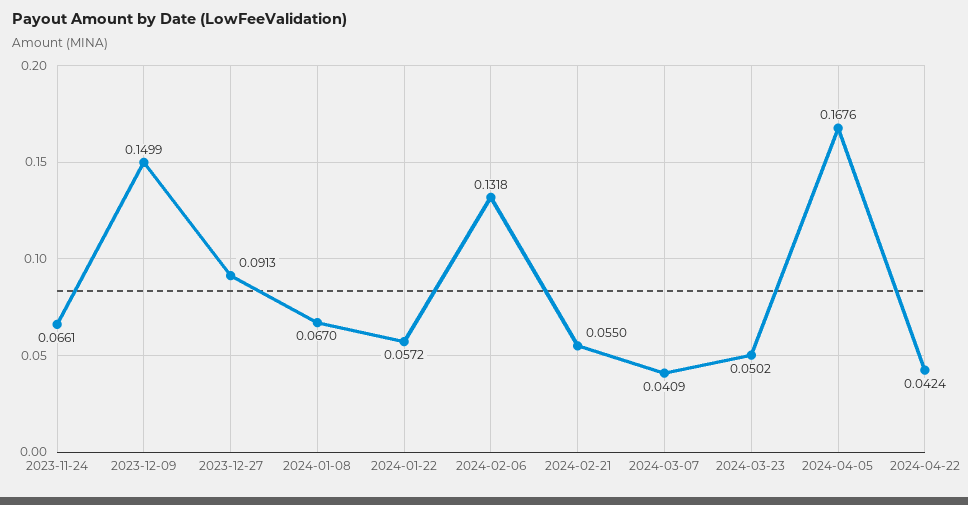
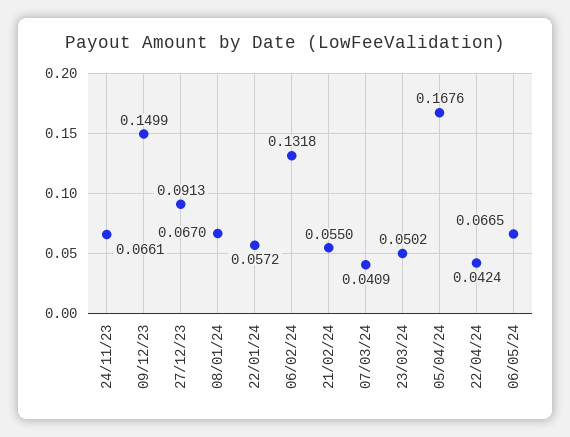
06/05/24: none -> 0.0665

